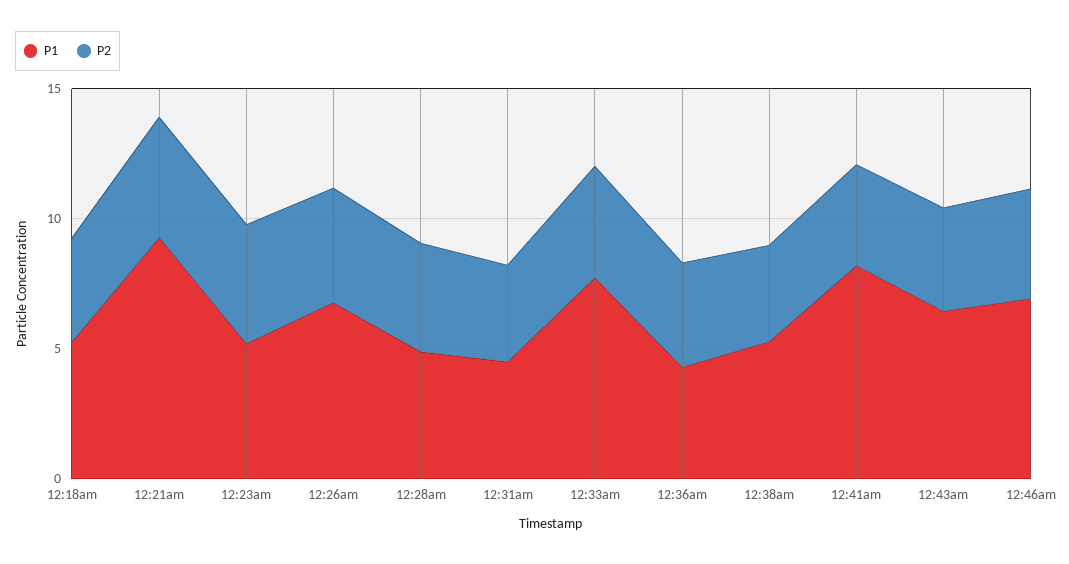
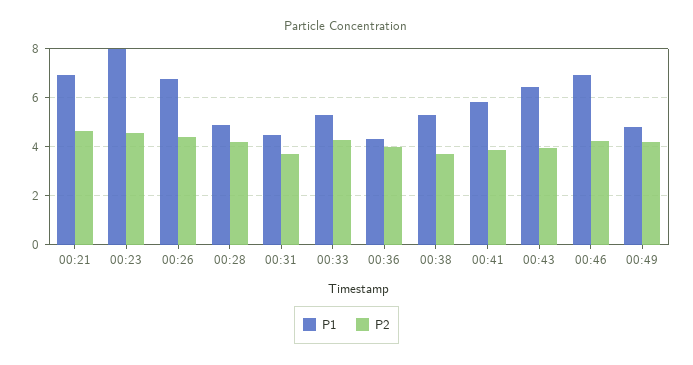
P1, 12:18am: 5 -> none
P2, 12:18am: 4 -> none
P1, 12:21am: 9 -> 7
P1, 12:23am: 5 -> 8
P1, 12:33am: 8 -> 5.25
P1, 12:41am: 8 -> 5.75
P1, 00:49: none -> 4.75
P2, 00:49: none -> 4.25

